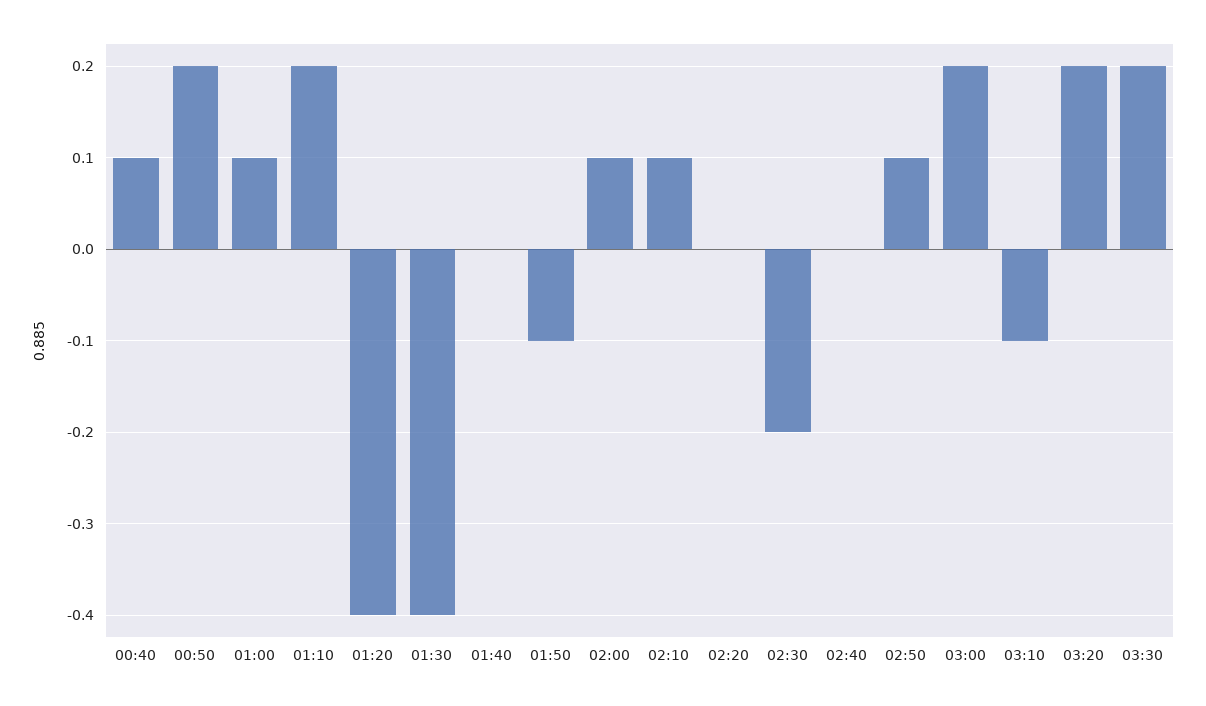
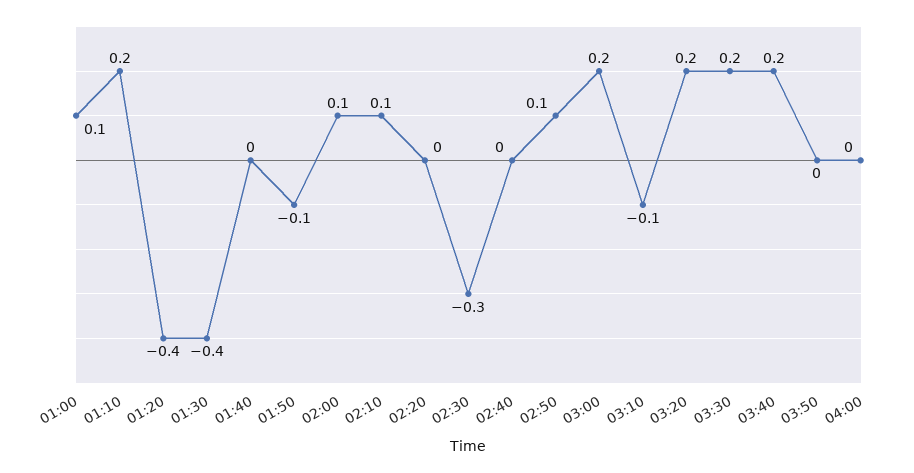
00:40: 0.1 -> none
00:50: 0.2 -> none
02:30: -0.2 -> -0.3
03:40: none -> 0.2
03:50: none -> 0
04:00: none -> 0

